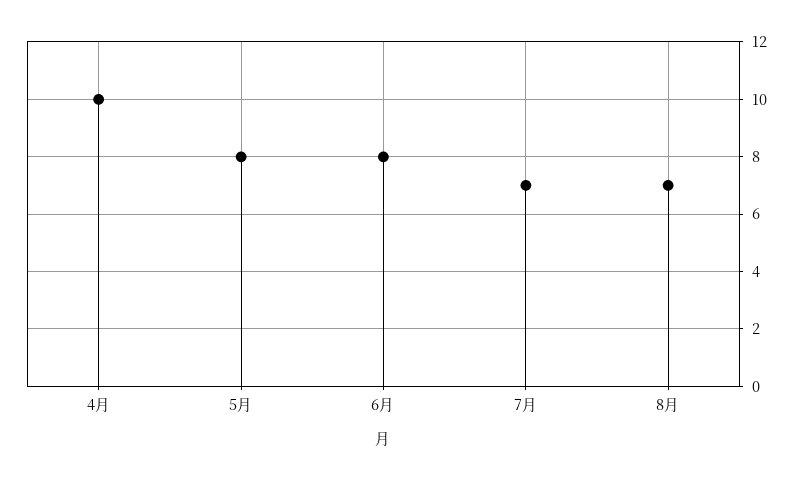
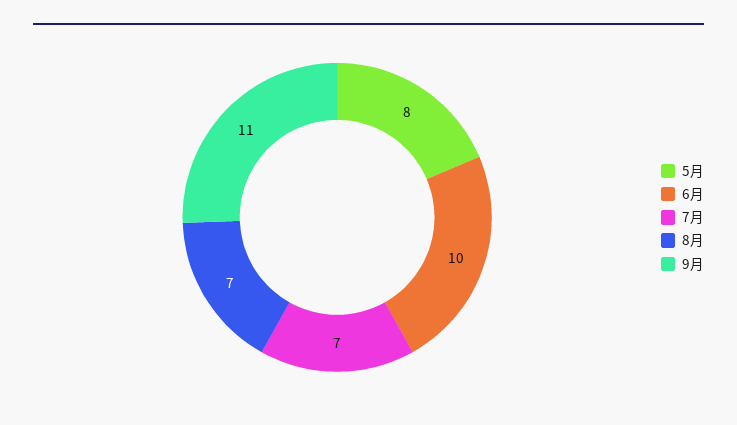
4月: 10 -> none
6月: 8 -> 10
9月: none -> 11

